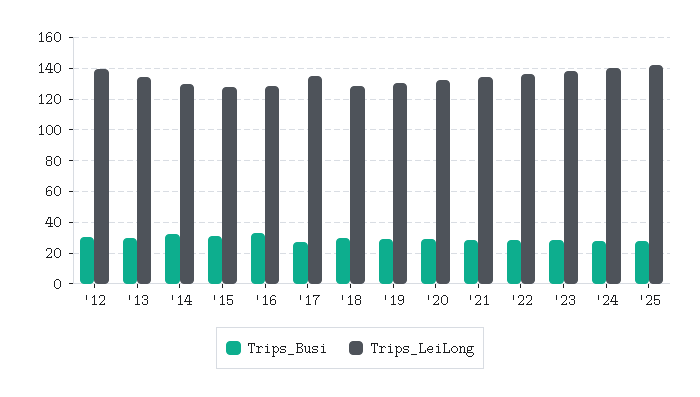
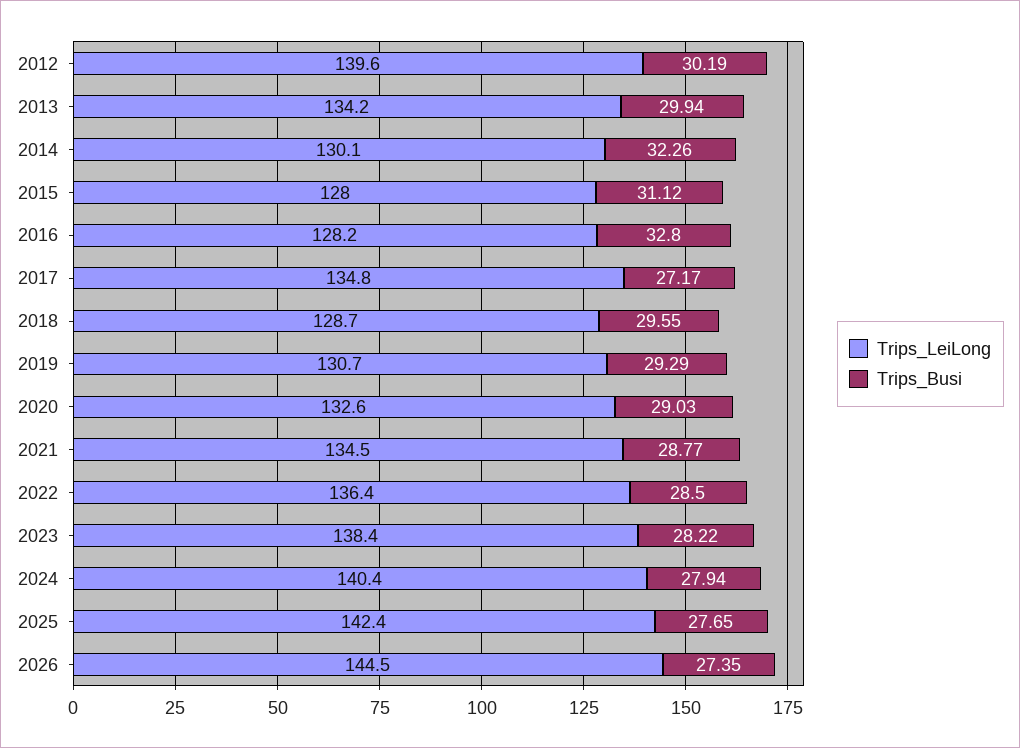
Trips_LeiLong, 2026: none -> 144.5
Trips_Busi, 2026: none -> 27.35

